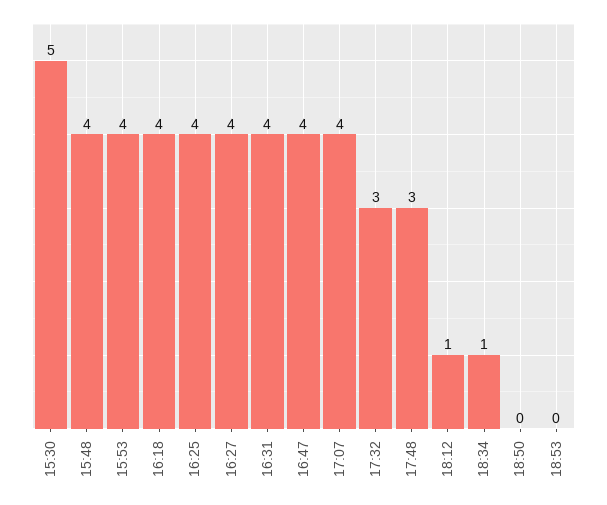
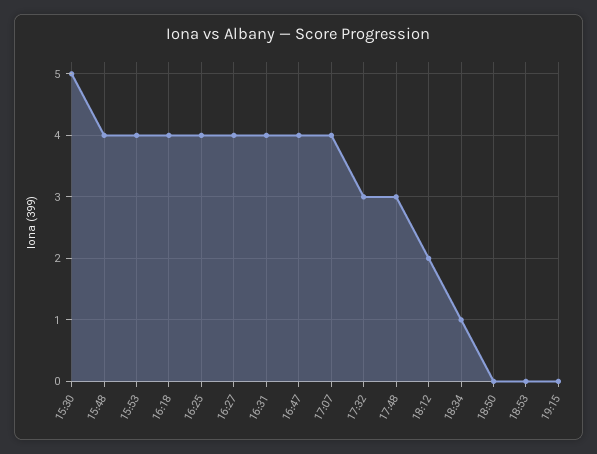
18:12: 1 -> 2
19:15: none -> 0

